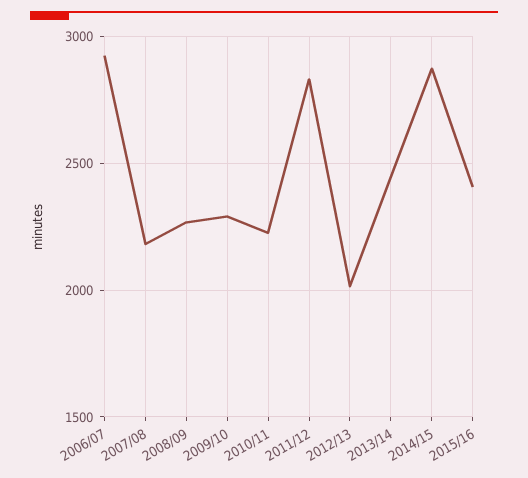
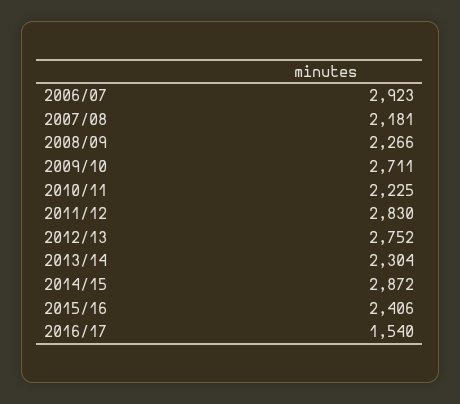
2009/10: 2300 -> 2711
2012/13: 2000 -> 2752
2013/14: 2450 -> 2304
2016/17: none -> 1540

